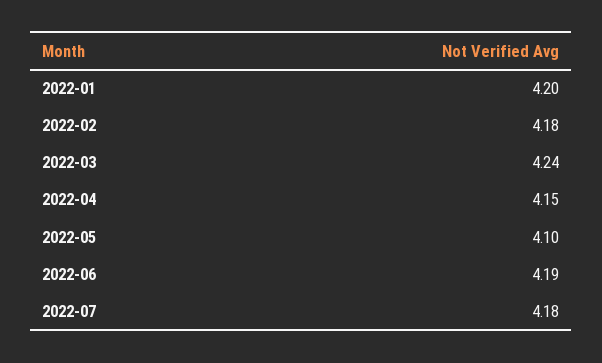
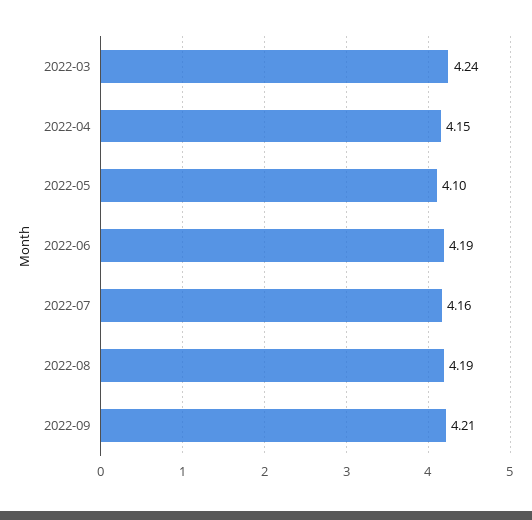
2022-01: 4.2 -> none
2022-02: 4.18 -> none
2022-07: 4.18 -> 4.16
2022-08: none -> 4.19
2022-09: none -> 4.21

